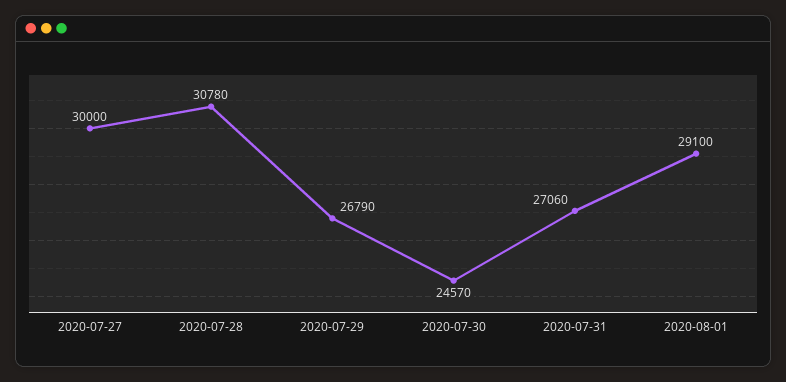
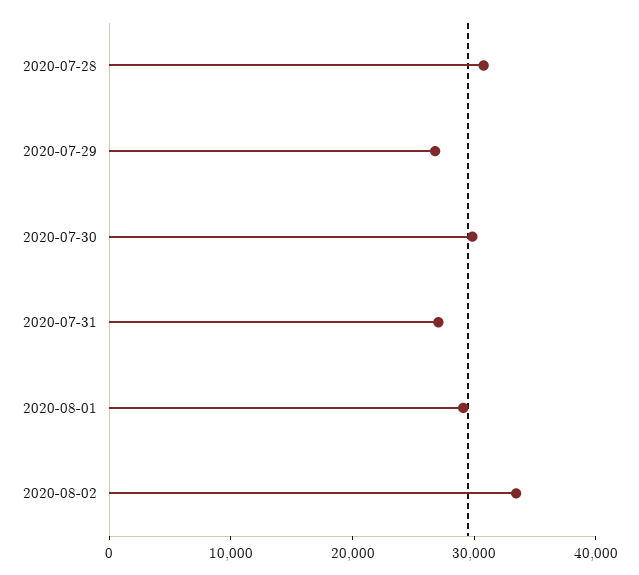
2020-07-27: 30000 -> none
2020-07-30: 24570 -> 30000
2020-08-02: none -> 34000

